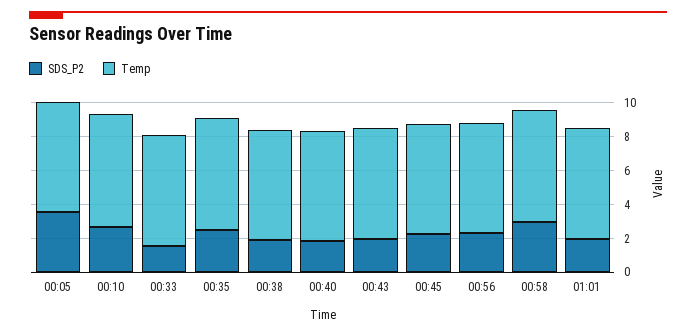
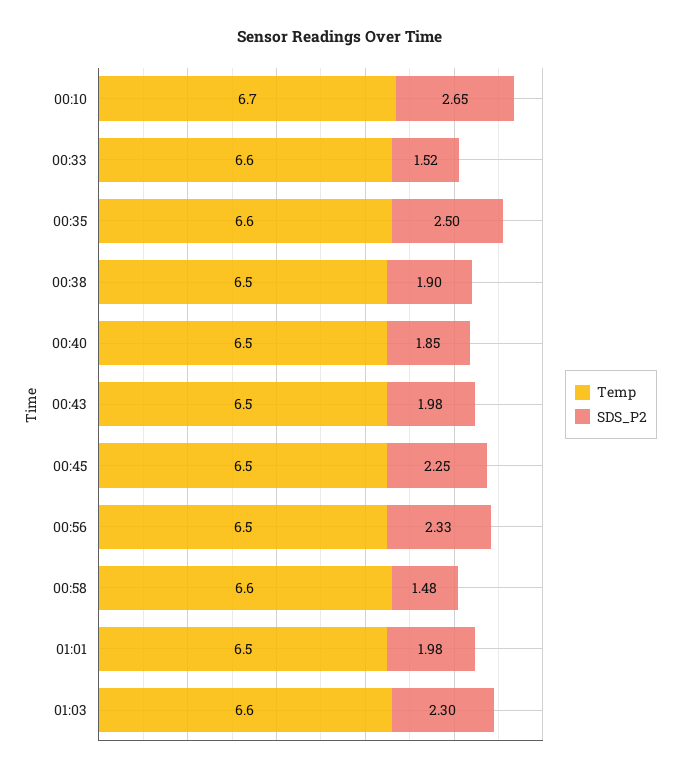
SDS_P2, 00:05: 3.5 -> none
Temp, 00:05: 6.5 -> none
SDS_P2, 00:58: 3 -> 1.48
Temp, 01:03: none -> 6.6
SDS_P2, 01:03: none -> 2.3

